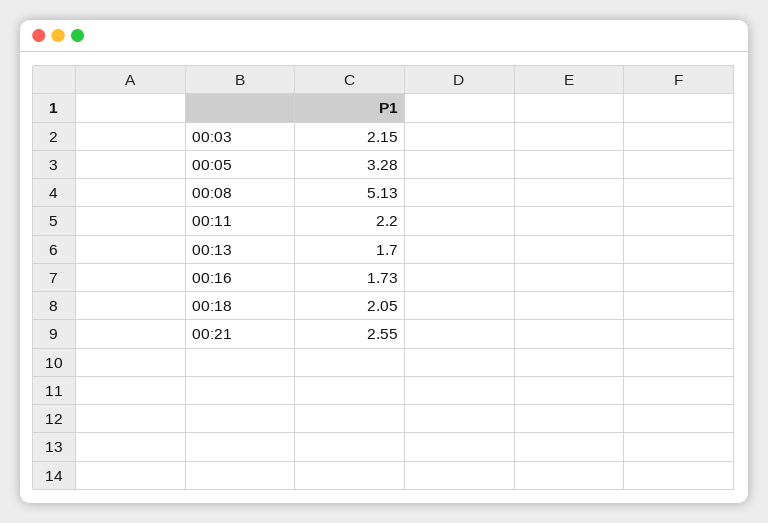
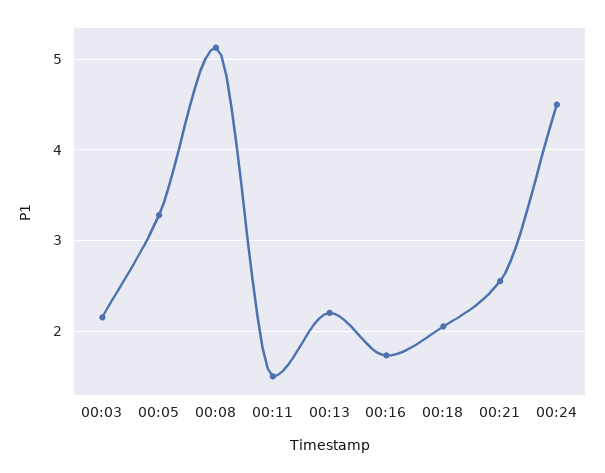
00:11: 2.2 -> 1.5
00:13: 1.7 -> 2.2
00:24: none -> 4.5

